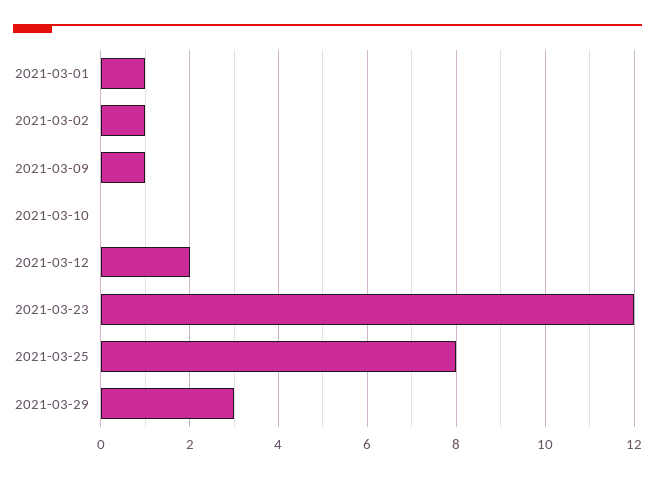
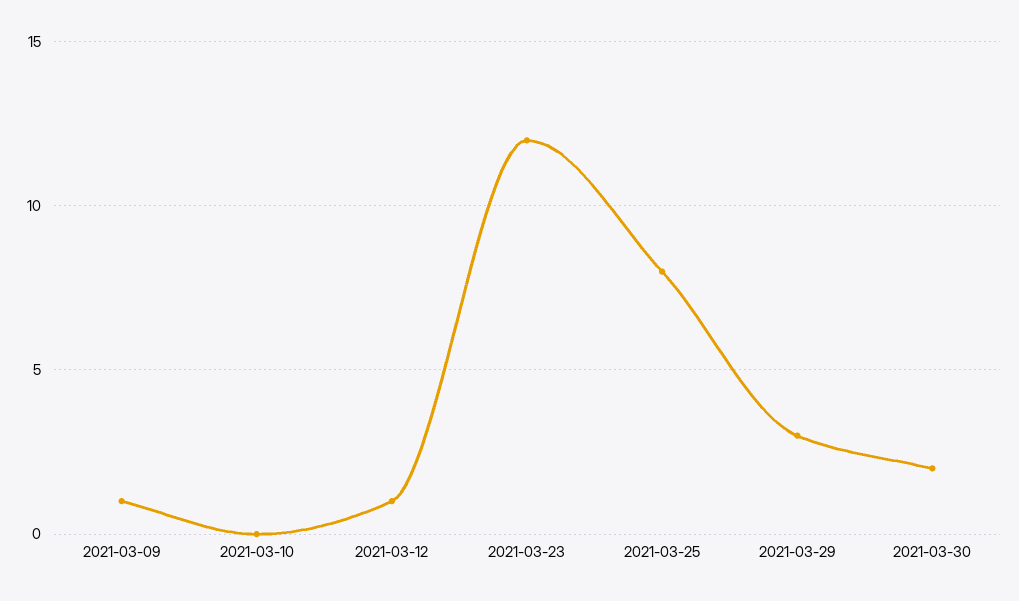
2021-03-01: 1 -> none
2021-03-02: 1 -> none
2021-03-12: 2 -> 1
2021-03-30: none -> 2

